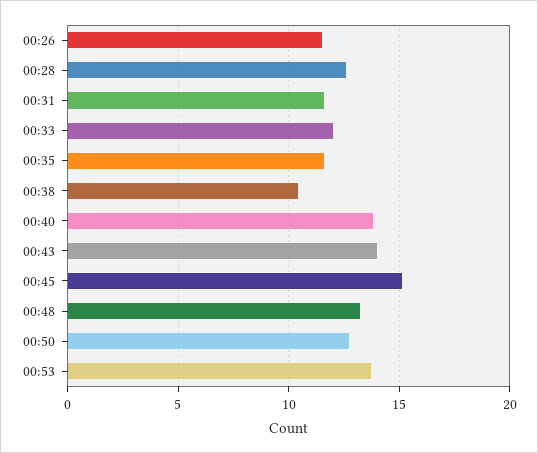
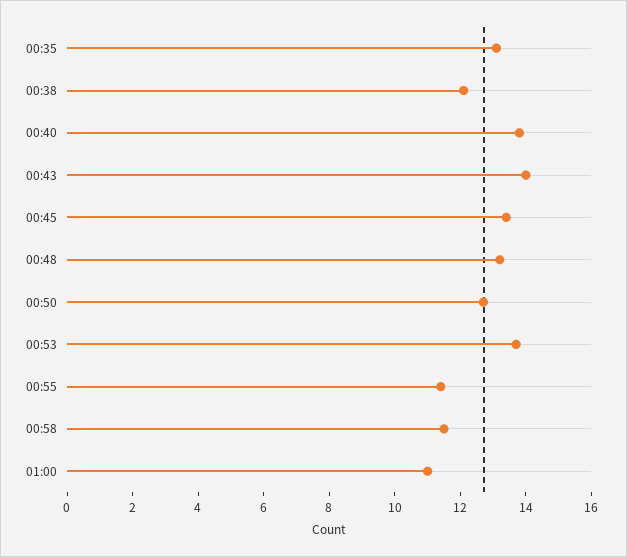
00:26: 11.5 -> none
00:28: 12.5 -> none
00:31: 11.5 -> none
00:33: 12 -> none
00:35: 11.5 -> 13
00:38: 10.5 -> 12
00:45: 15 -> 13.5
00:55: none -> 11.5
00:58: none -> 11.5
01:00: none -> 11

